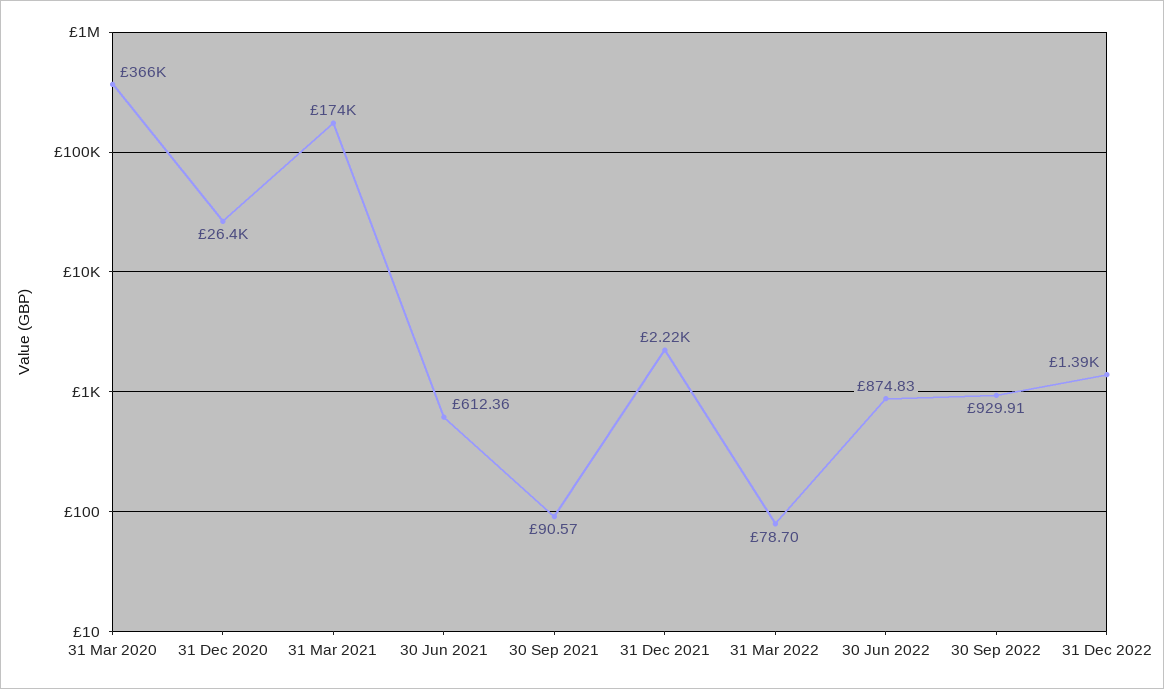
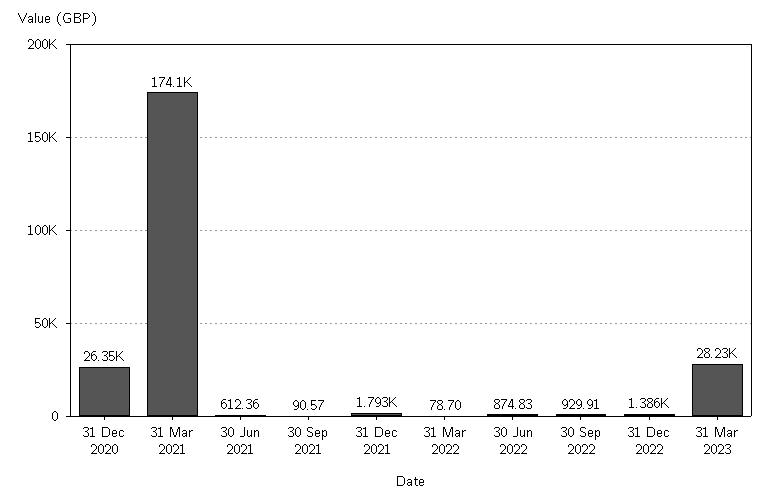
31 Mar 2020: 366000 -> none
31 Dec 2021: 2220 -> 1793
31 Mar 2023: none -> 28230

